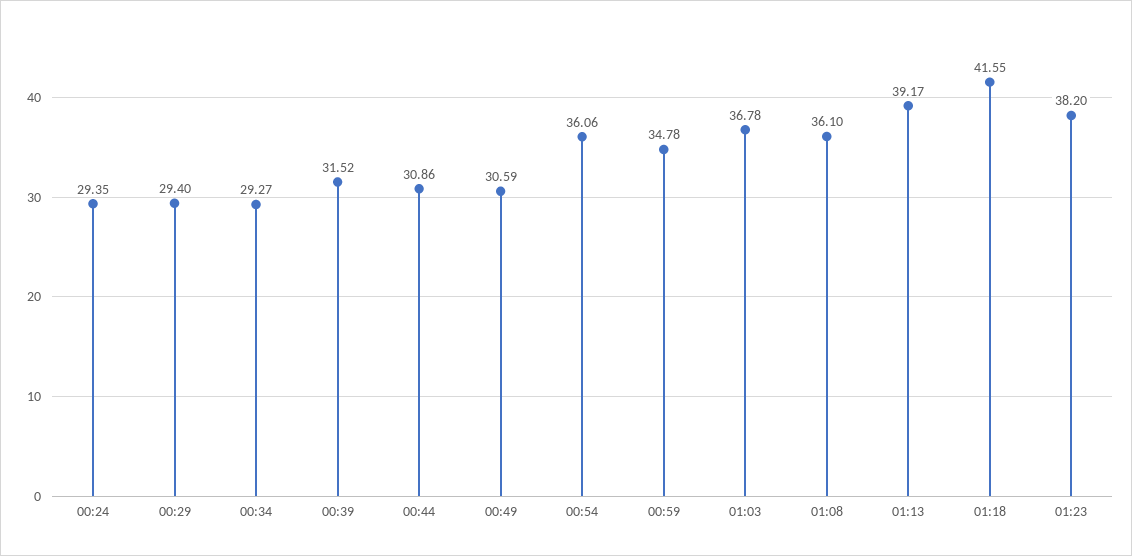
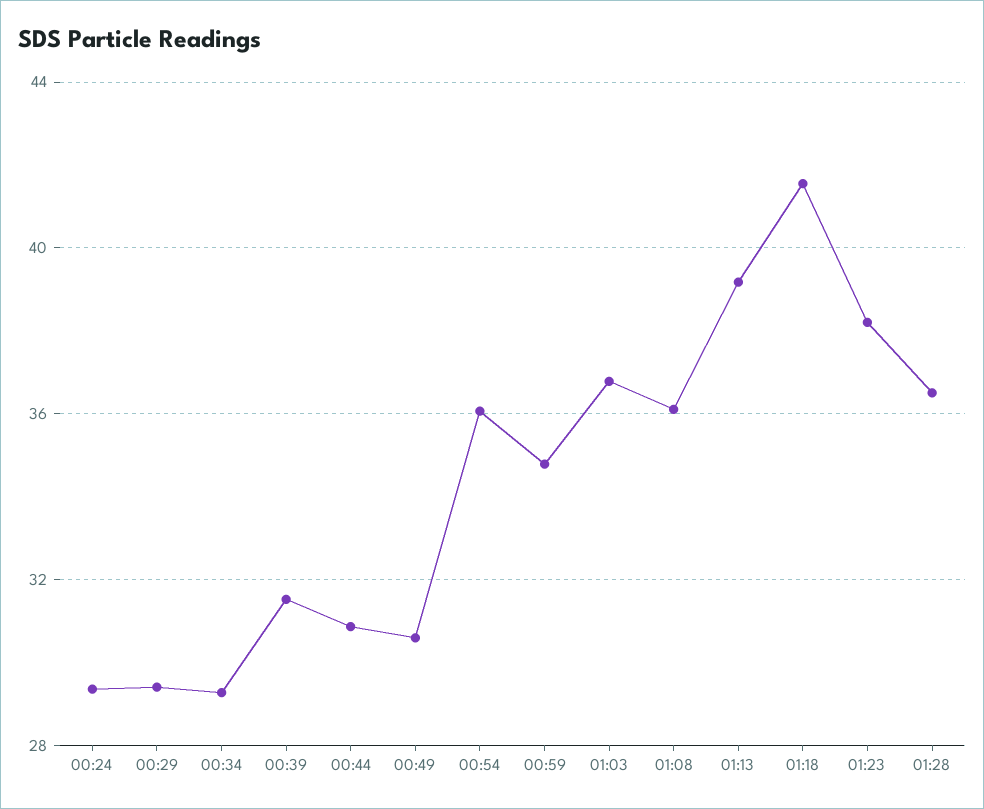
01:28: none -> 36.5

